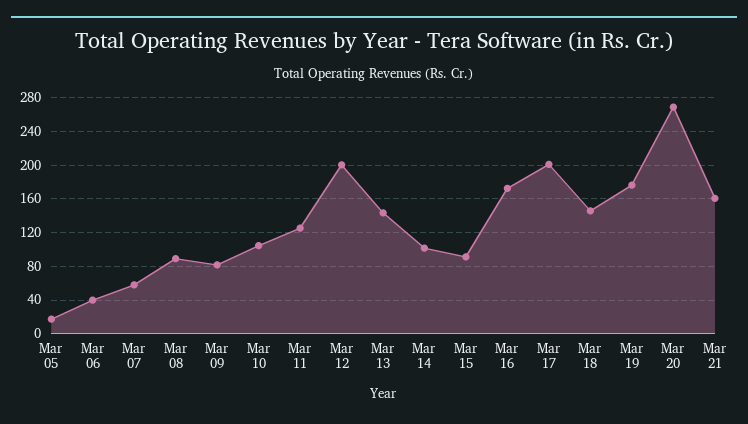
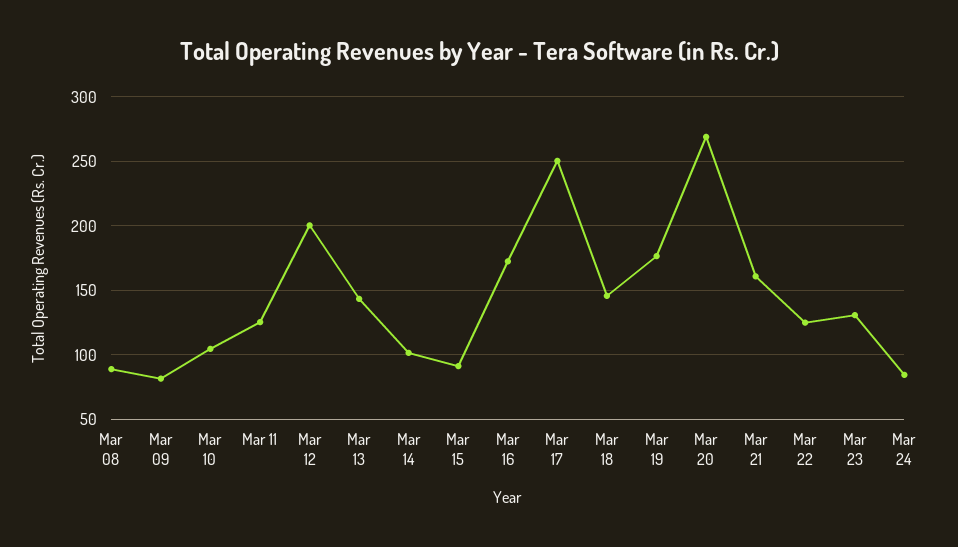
Mar 05: 20 -> none
Mar 06: 40 -> none
Mar 07: 60 -> none
Mar 17: 200 -> 250
Mar 22: none -> 125
Mar 23: none -> 130
Mar 24: none -> 85

